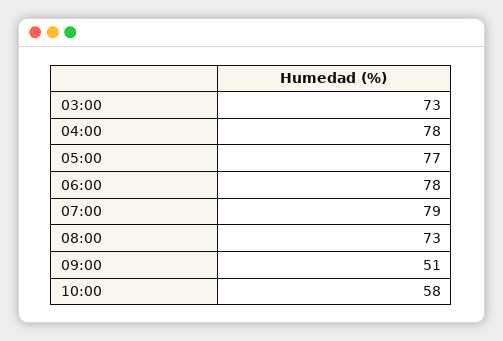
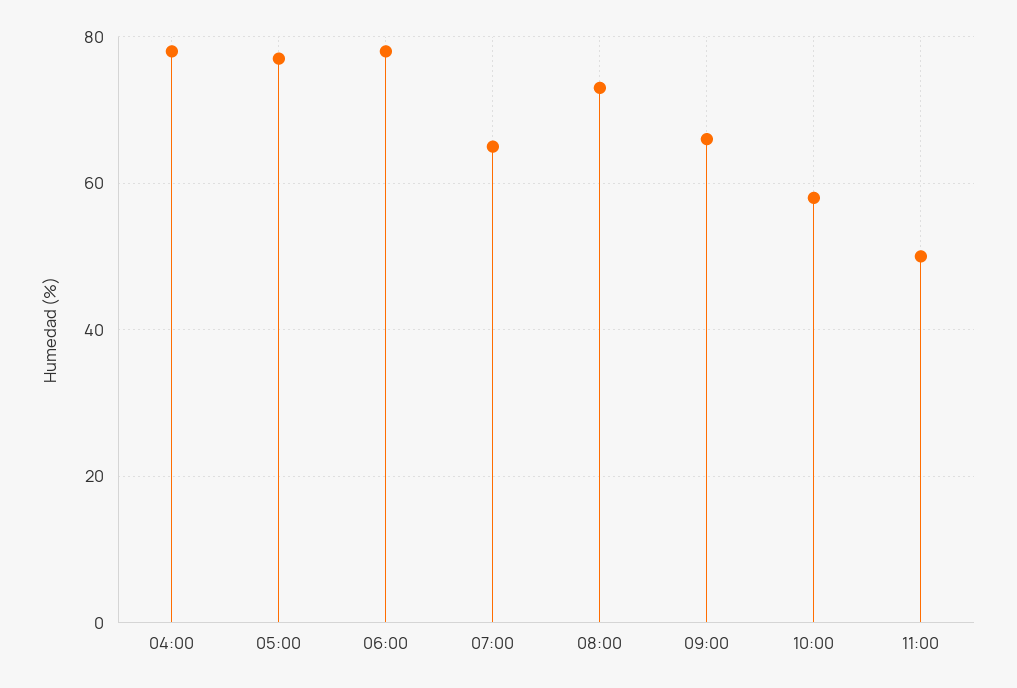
03:00: 73 -> none
07:00: 79 -> 65
09:00: 51 -> 65
11:00: none -> 50

